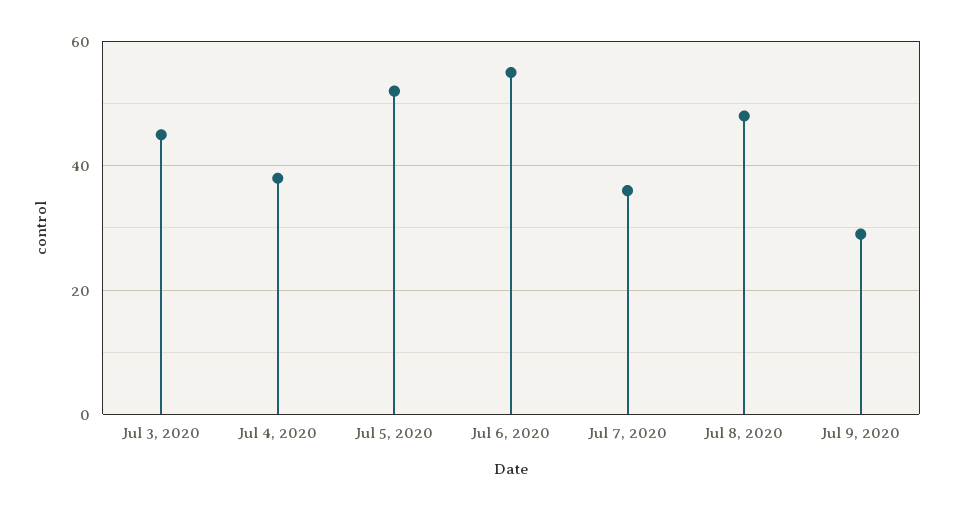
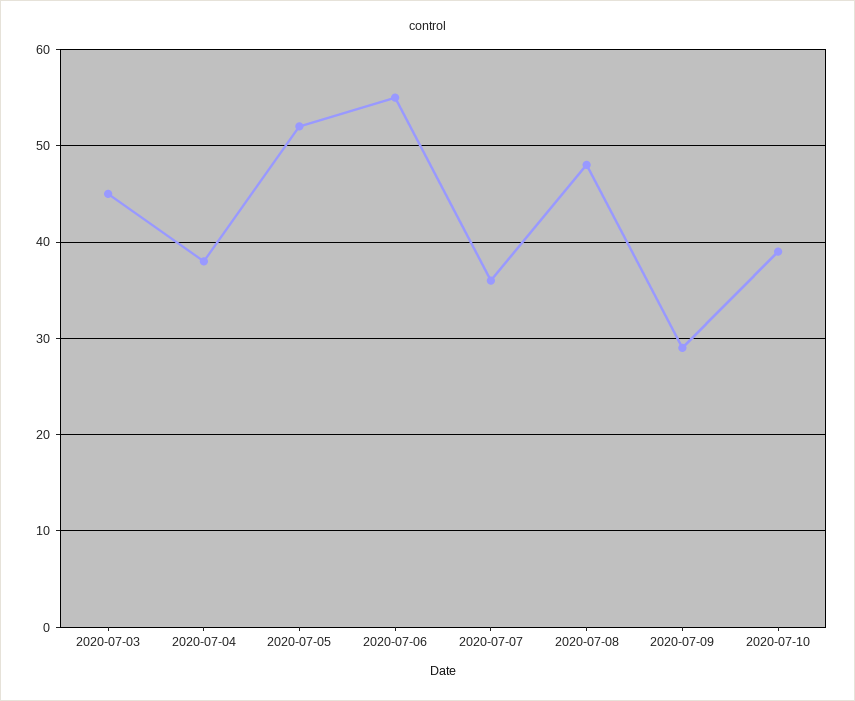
2020-07-10: none -> 39

